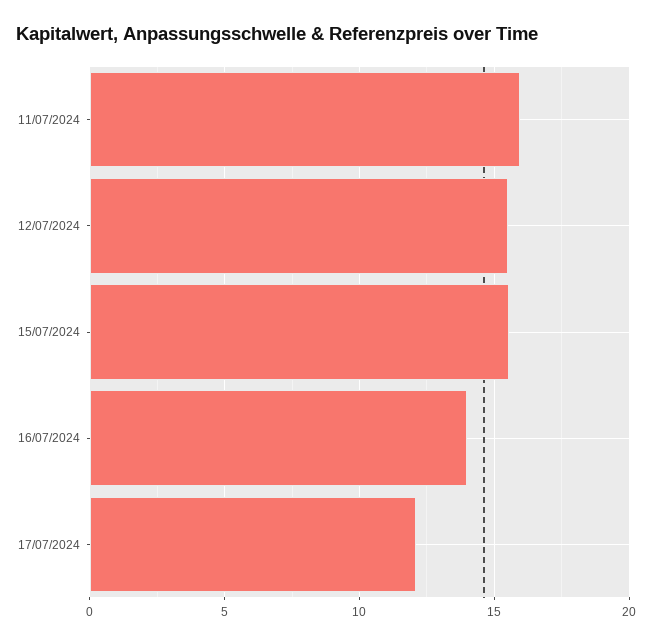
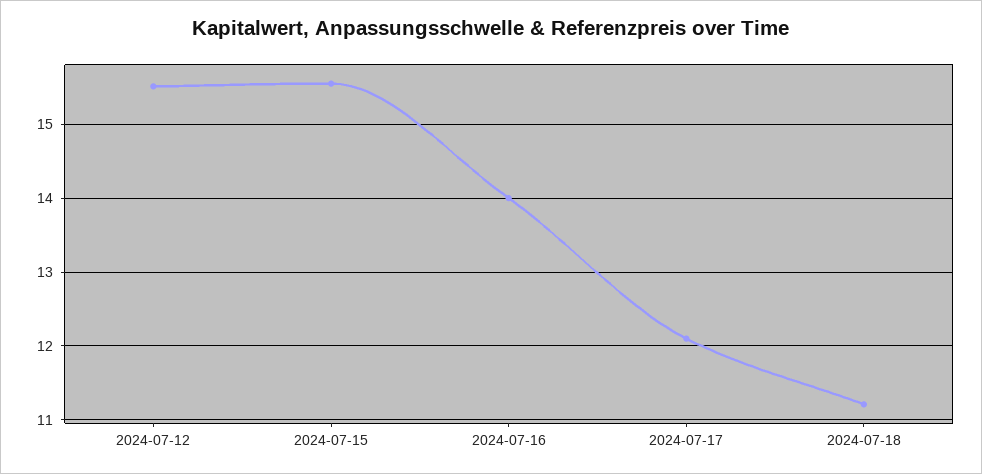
11/07/2024: 16 -> none
2024-07-18: none -> 11.2

